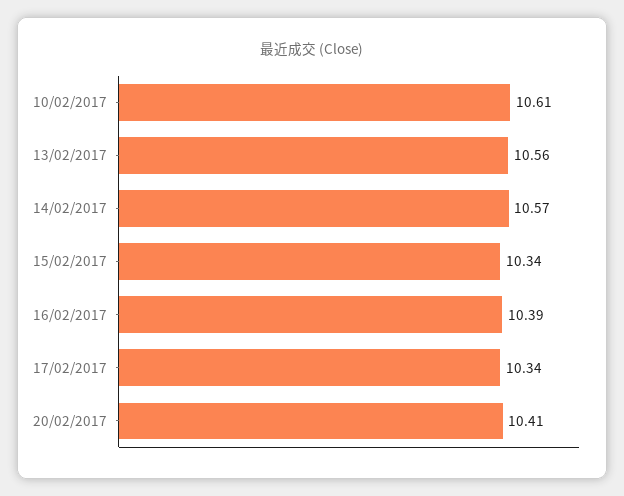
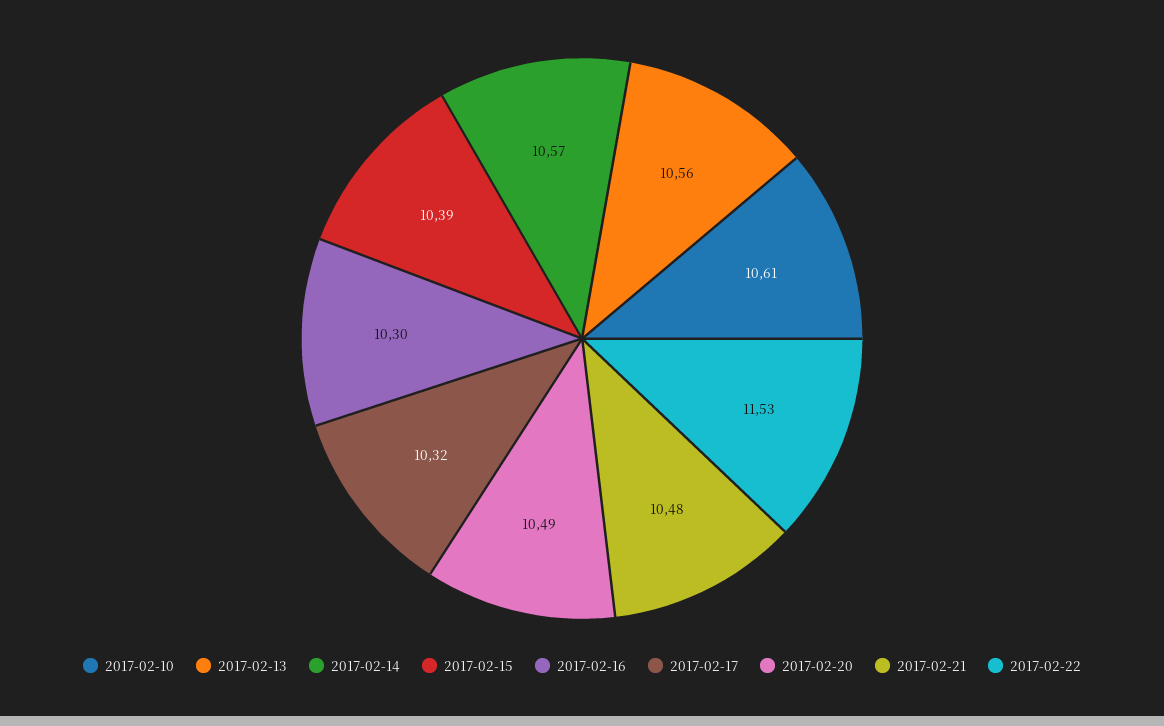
15/02/2017: 10.34 -> 10.39
16/02/2017: 10.39 -> 10.3
17/02/2017: 10.34 -> 10.32
20/02/2017: 10.41 -> 10.49
2017-02-21: none -> 10.48
2017-02-22: none -> 11.53

